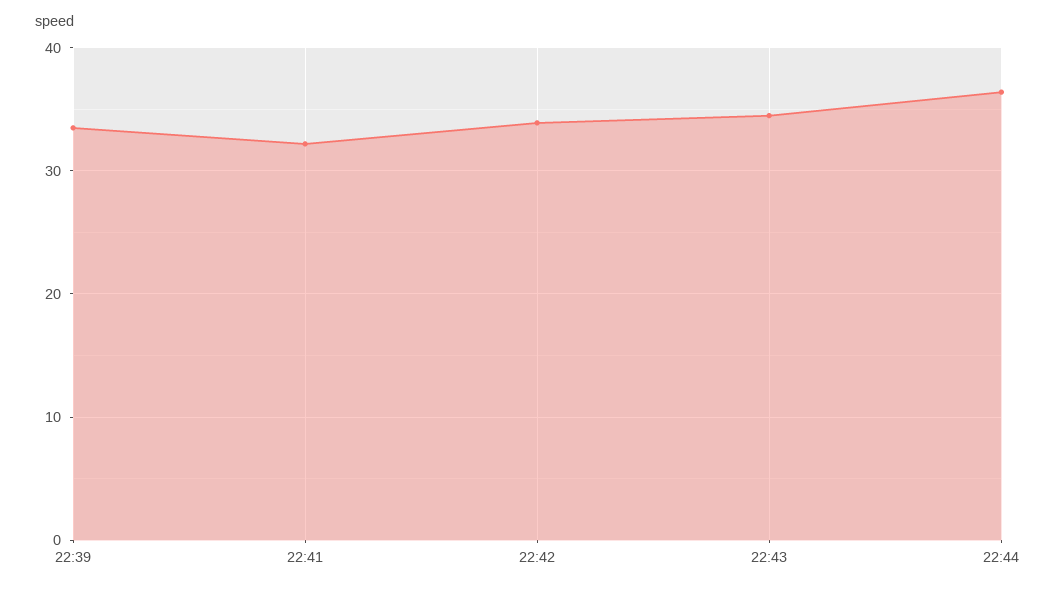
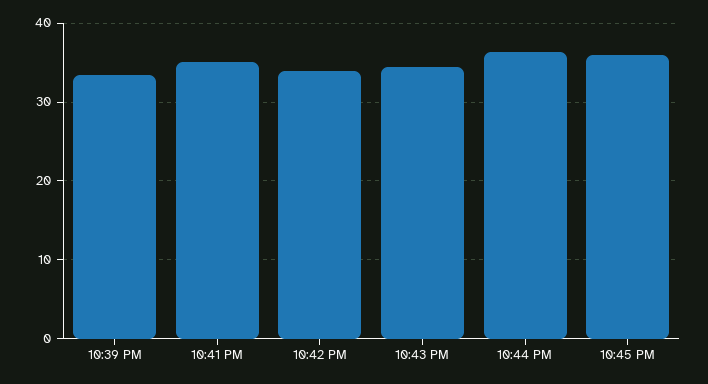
22:41: 32 -> 35
10:45 PM: none -> 36

